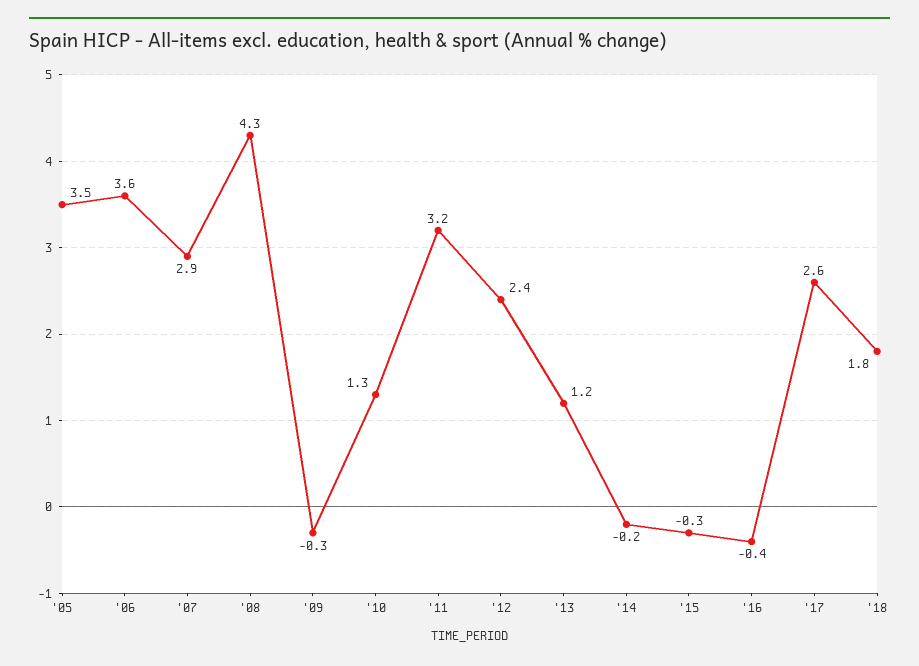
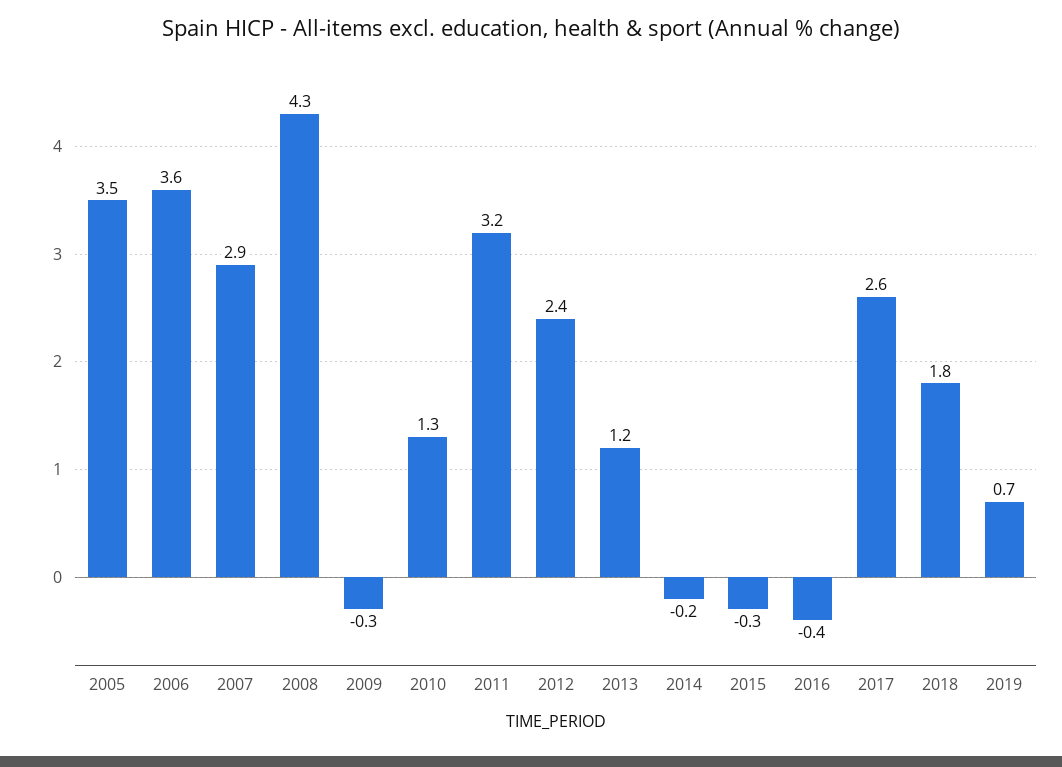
2019: none -> 0.7

